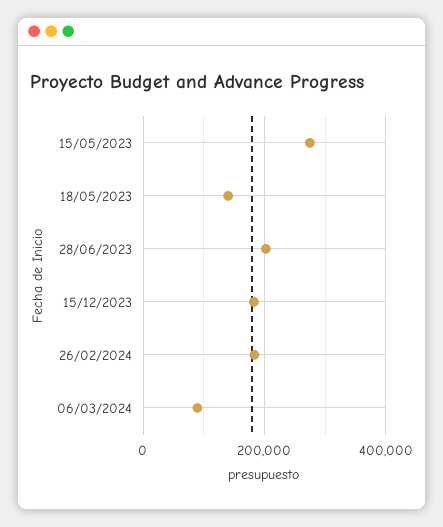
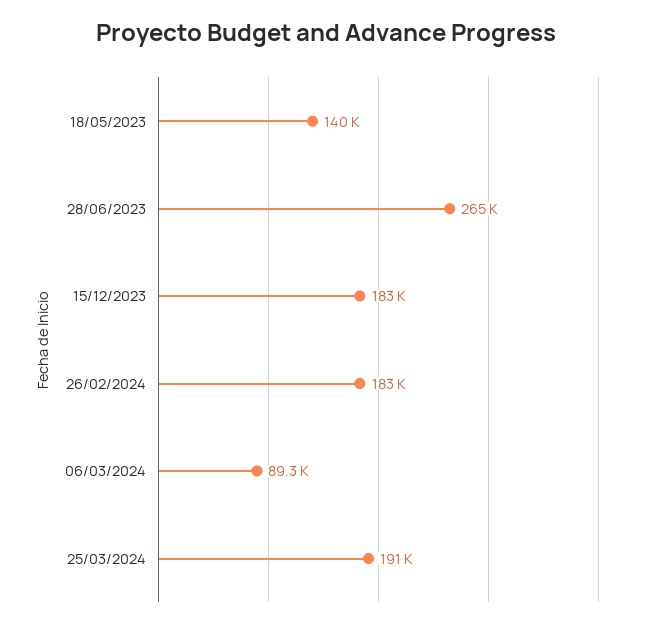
15/05/2023: 280000 -> none
28/06/2023: 200000 -> 265000
25/03/2024: none -> 191000

